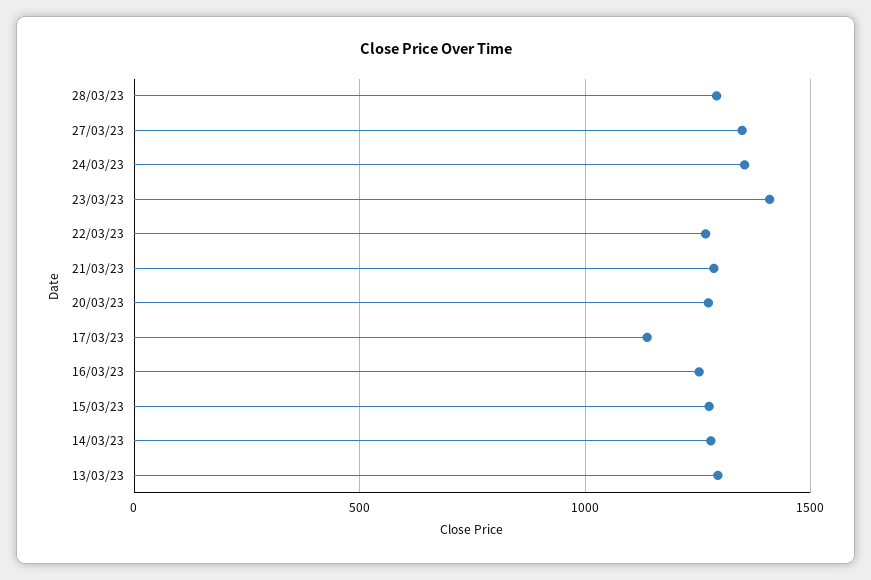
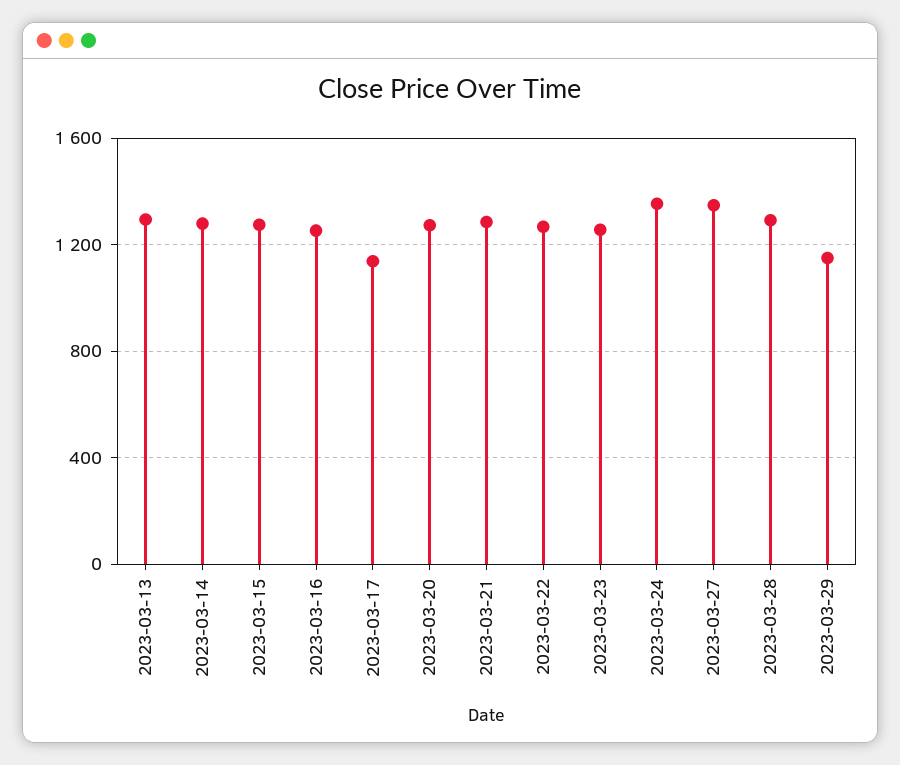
23/03/23: 1400 -> 1250
2023-03-29: none -> 1150

